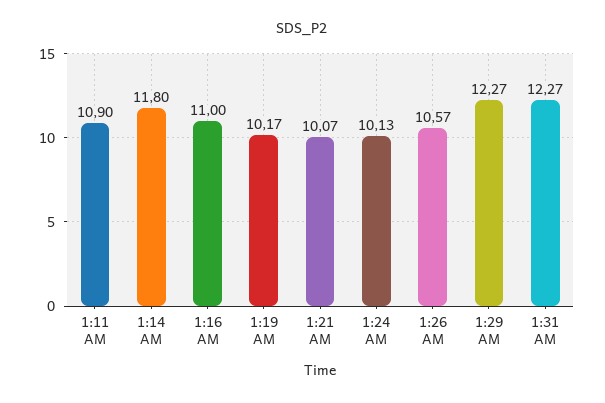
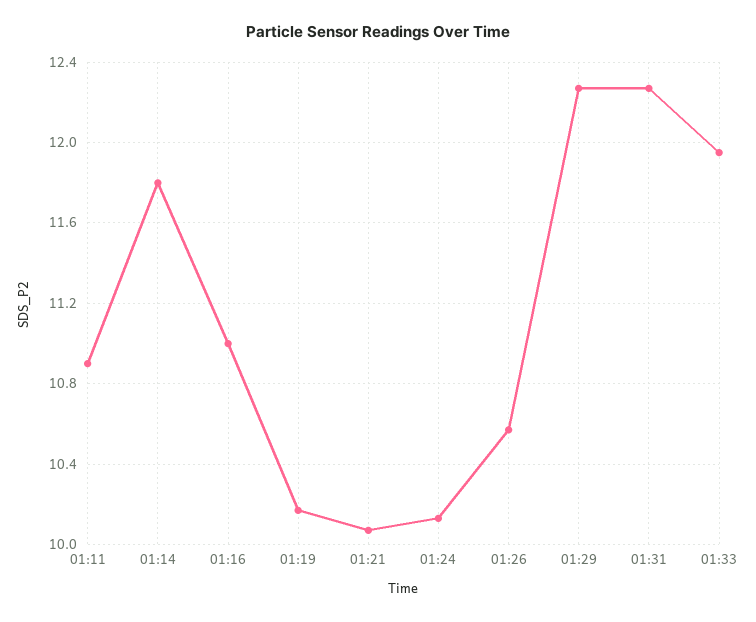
01:33: none -> 11.95

